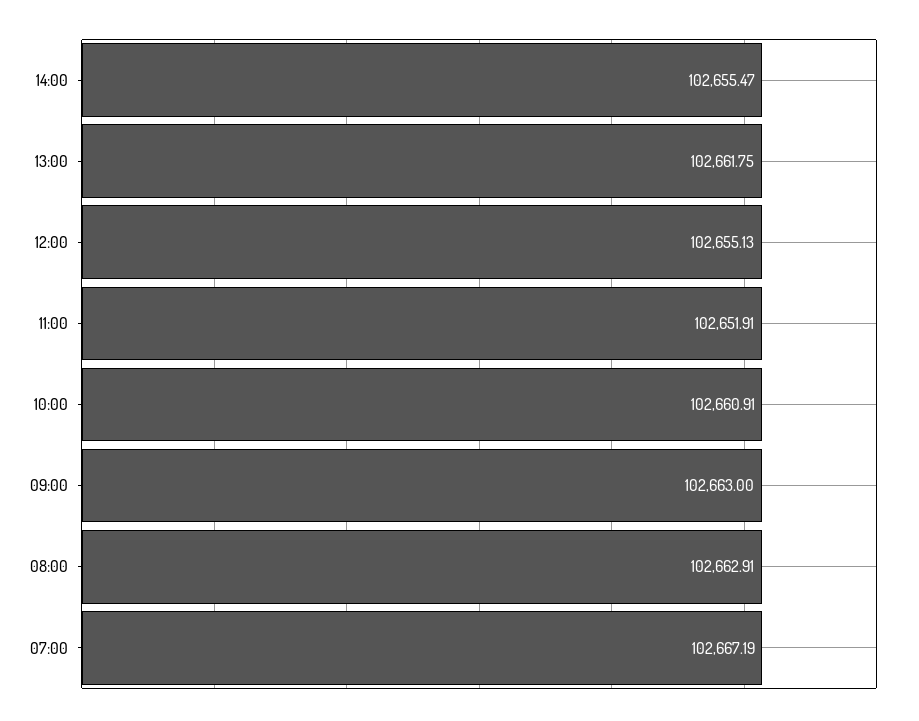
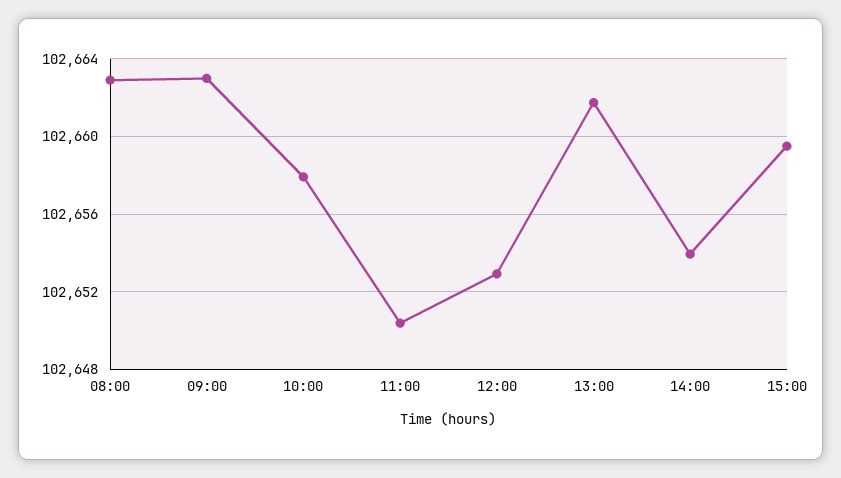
14:00: 102655.47 -> 102654
12:00: 102655.13 -> 102653
11:00: 102651.91 -> 102650.5
10:00: 102660.91 -> 102658
07:00: 102667.19 -> none
15:00: none -> 102659.5

